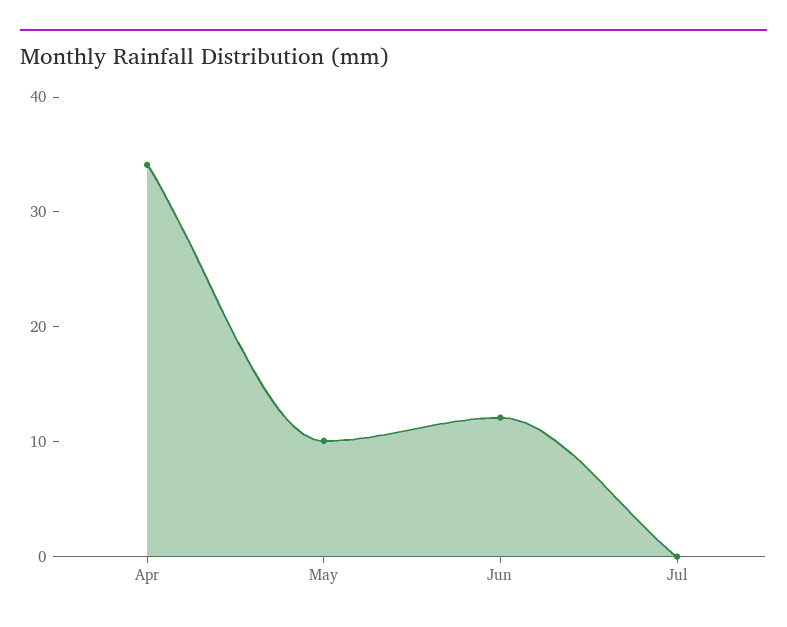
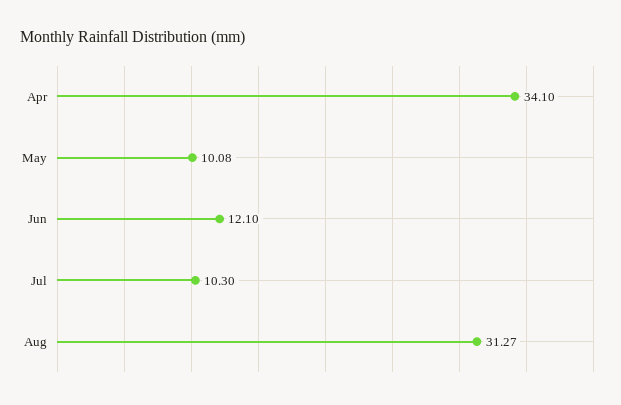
Jul: 0 -> 10.3
Aug: none -> 31.27

